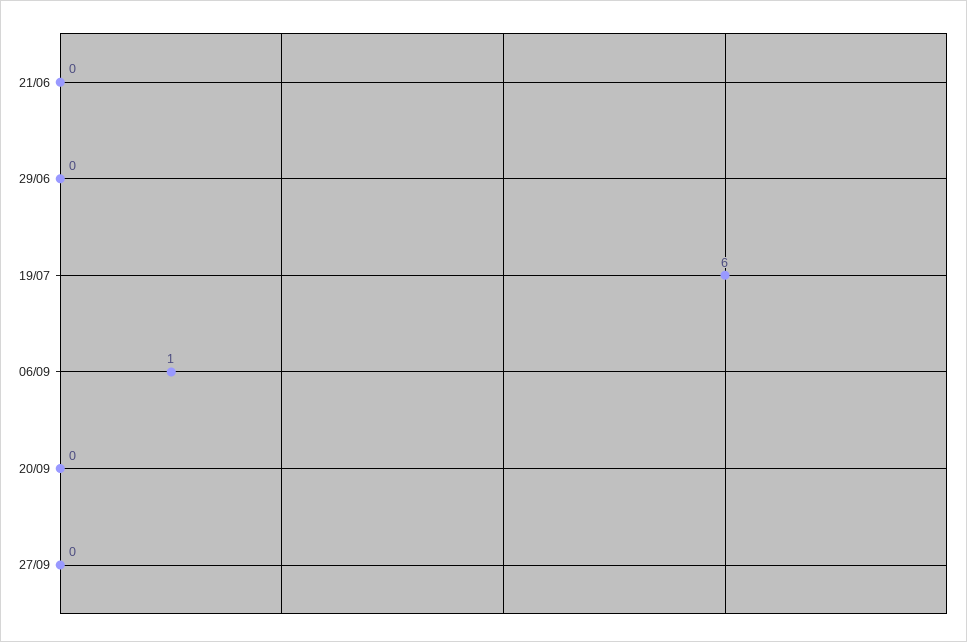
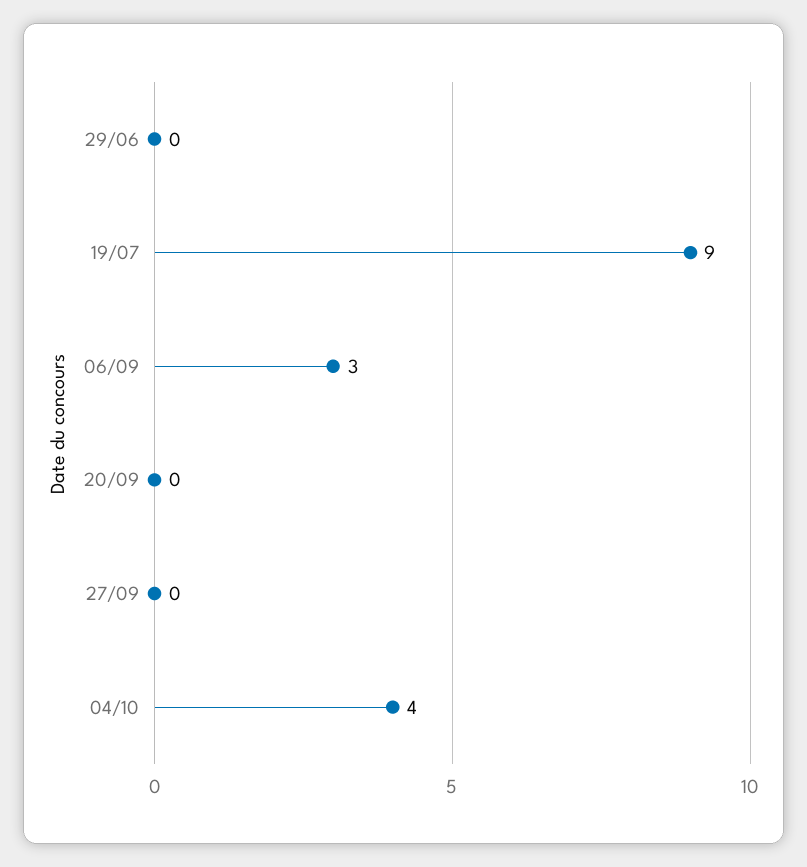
21/06: 0 -> none
19/07: 6 -> 9
06/09: 1 -> 3
04/10: none -> 4

